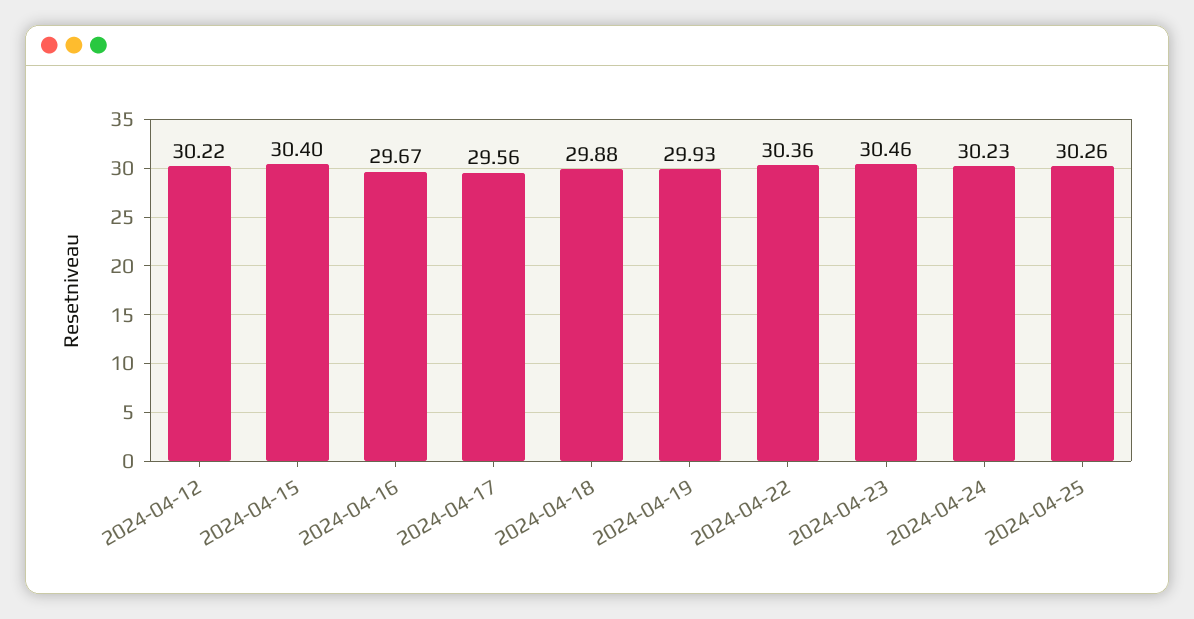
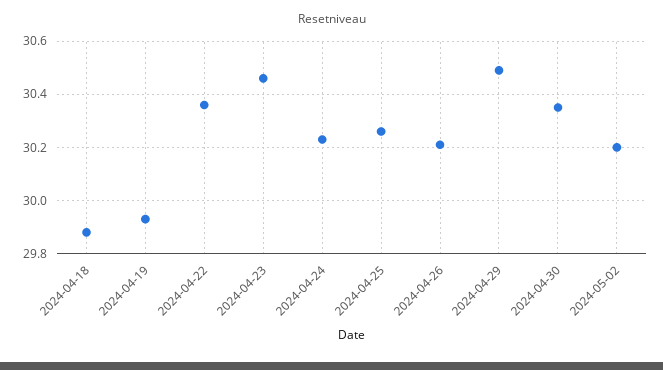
2024-04-12: 30.22 -> none
2024-04-15: 30.4 -> none
2024-04-16: 29.67 -> none
2024-04-17: 29.56 -> none
2024-04-26: none -> 30.2
2024-04-29: none -> 30.5
2024-04-30: none -> 30.35
2024-05-02: none -> 30.2

